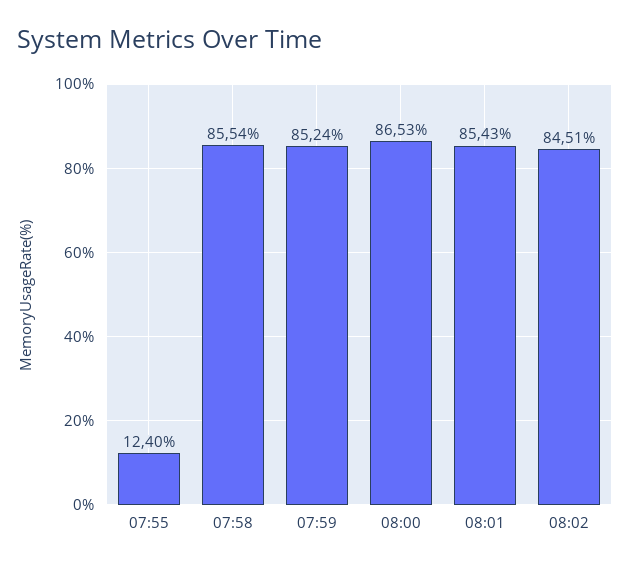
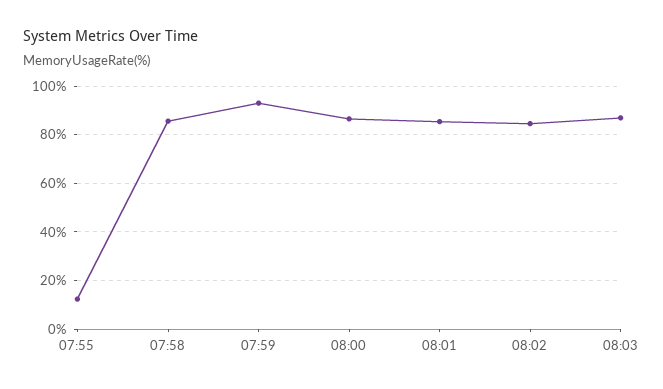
07:59: 85.24 -> 92.5
08:03: none -> 87.5

